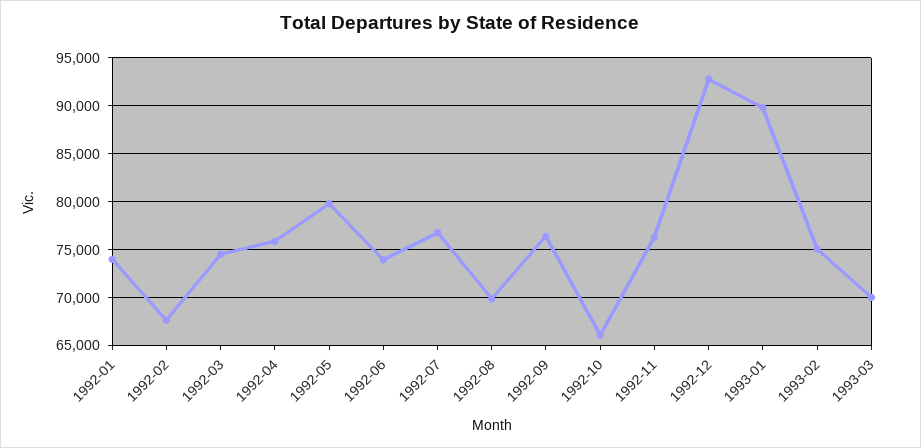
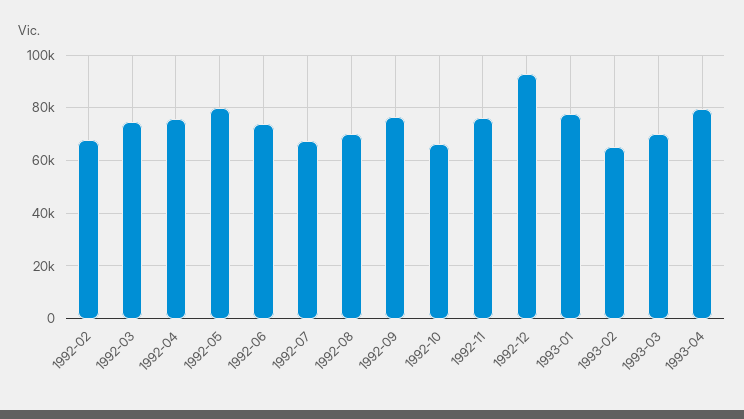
1992-01: 74000 -> none
1992-07: 77000 -> 67500
1993-01: 90000 -> 77500
1993-02: 75000 -> 65000
1993-04: none -> 80000

